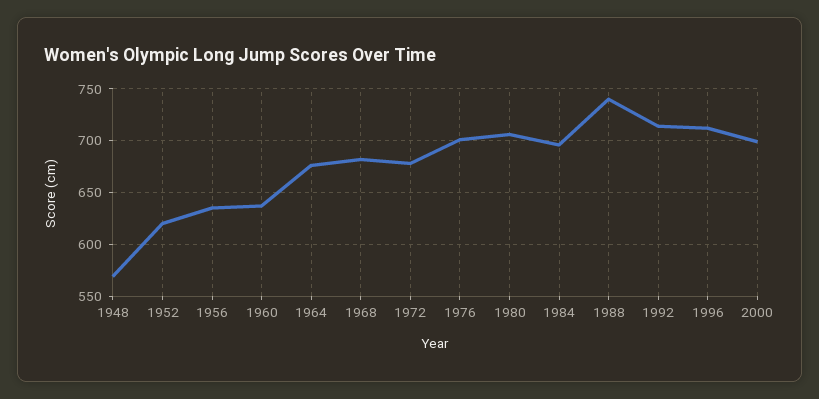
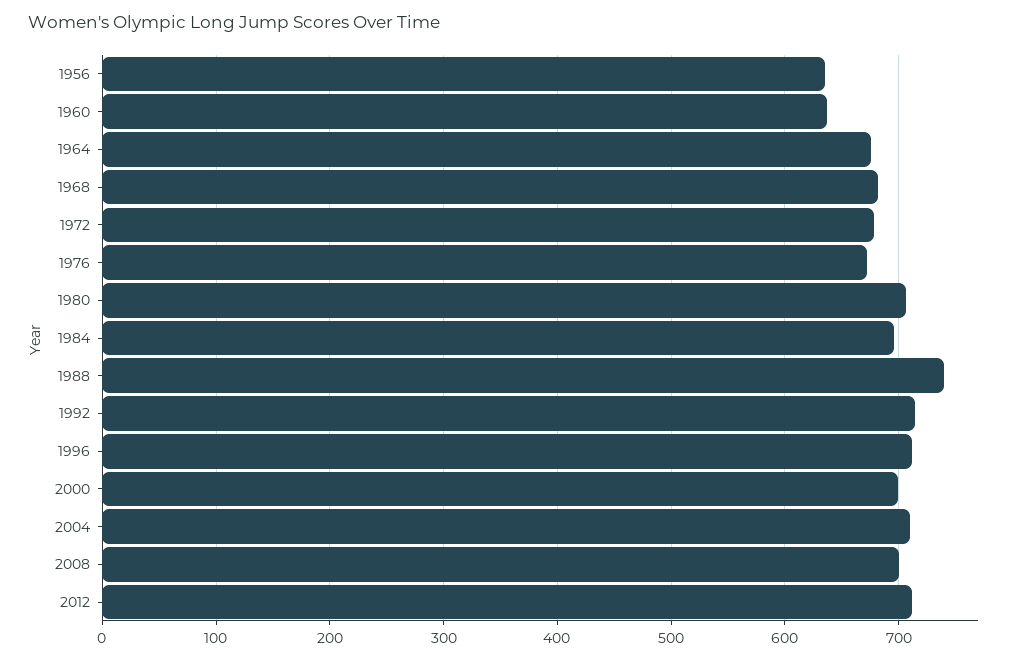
1948: 570 -> none
1952: 620 -> none
1976: 700 -> 670
2004: none -> 710
2008: none -> 700
2012: none -> 710

